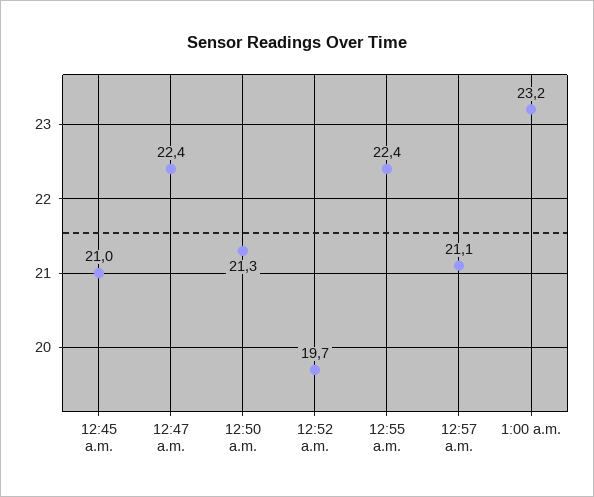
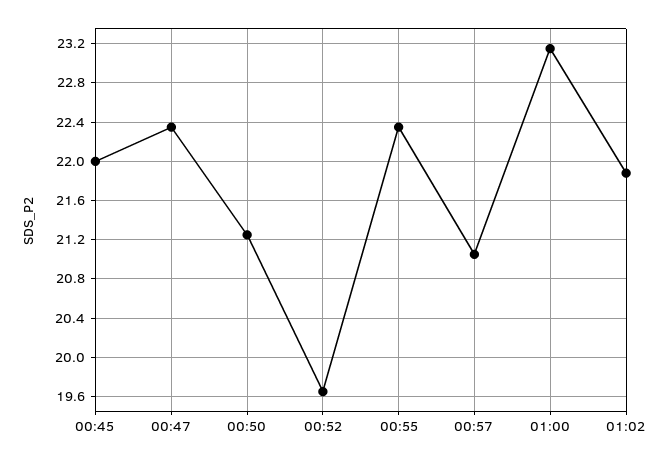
12:45 a.m.: 21 -> 22
01:02: none -> 21.9

